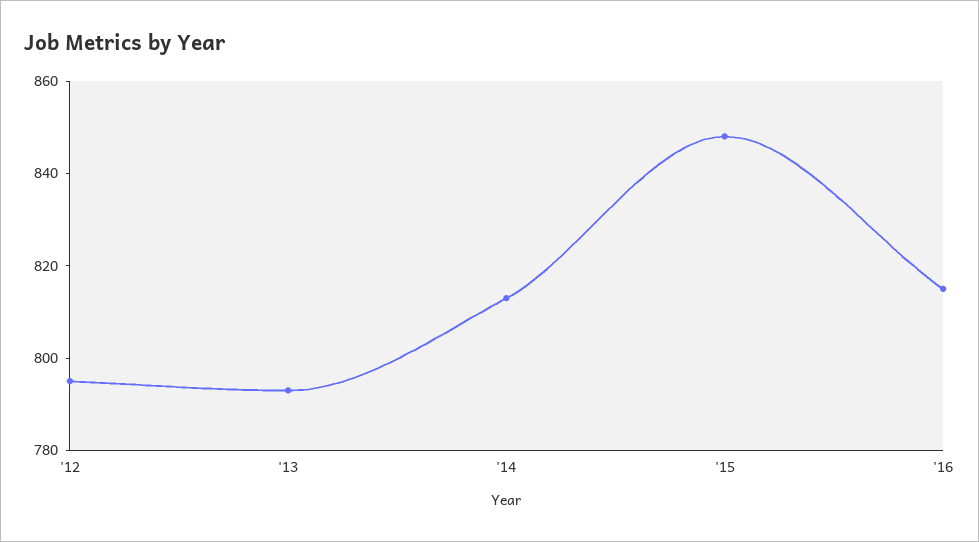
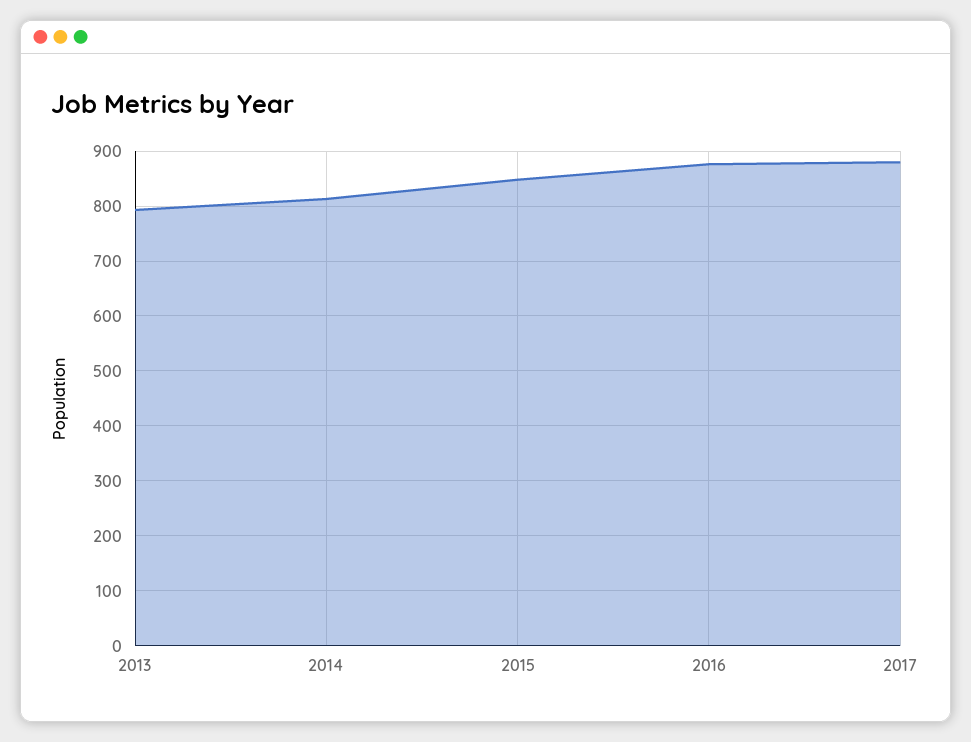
'12: 795 -> none
'16: 815 -> 880
2017: none -> 880

